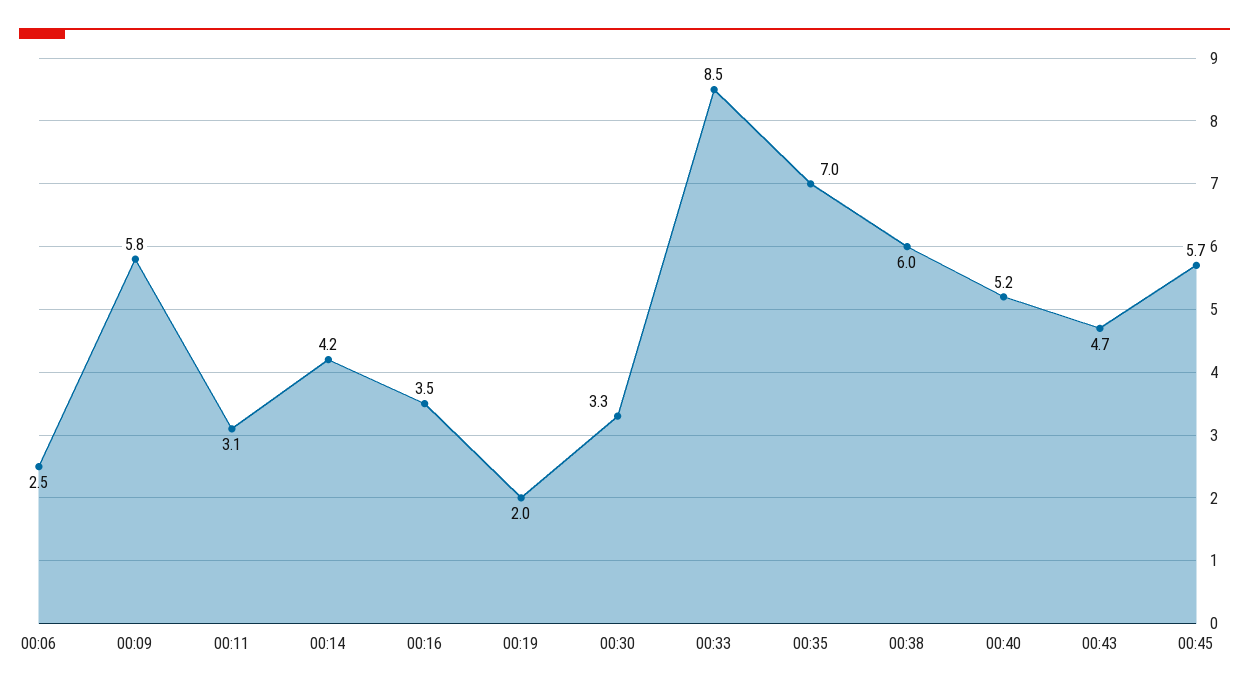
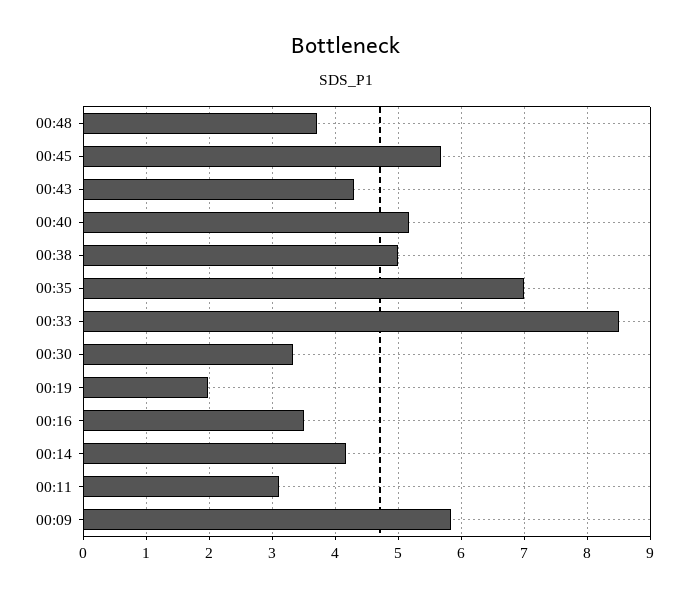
00:06: 2.5 -> none
00:38: 6 -> 5
00:43: 4.7 -> 4.3
00:48: none -> 3.7

